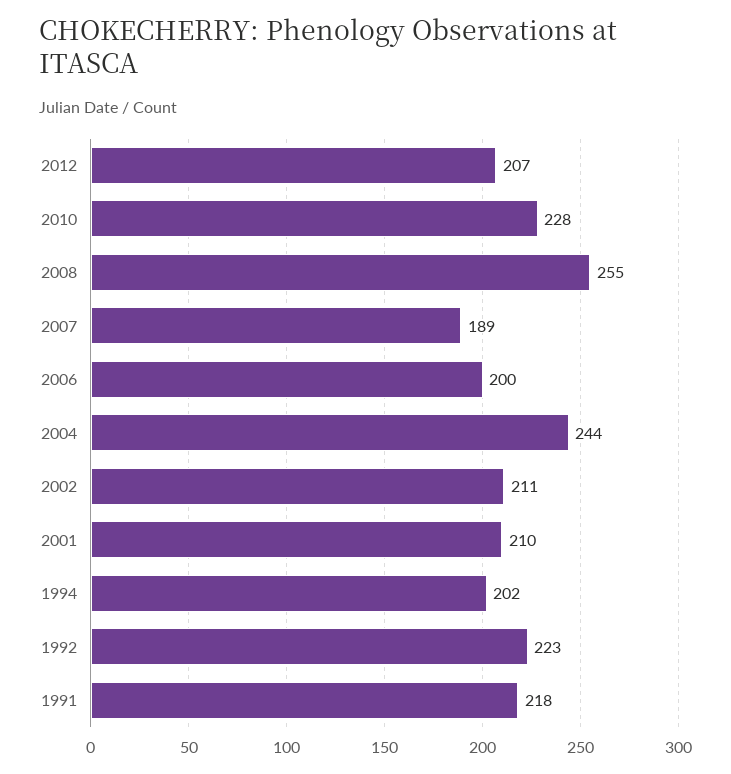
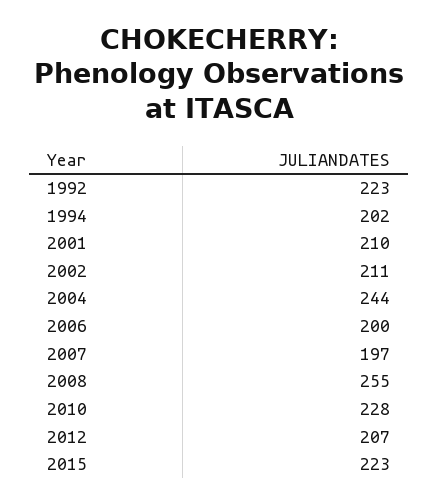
2007: 189 -> 197
1991: 218 -> none
2015: none -> 223

